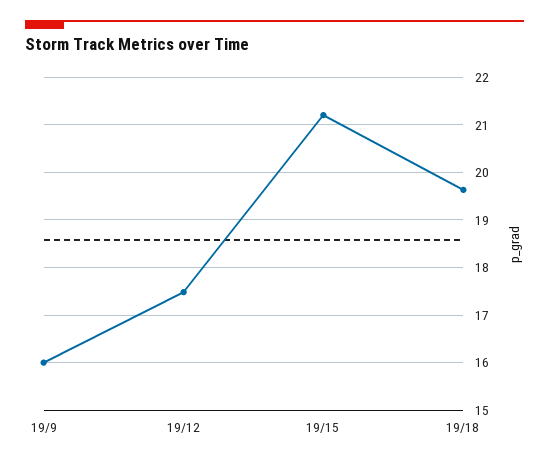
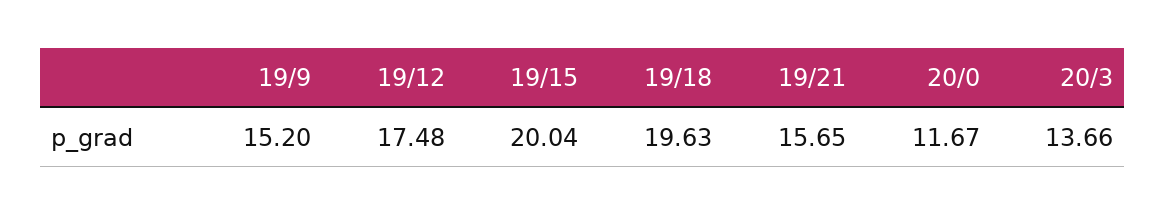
19/9: 16 -> 15.2
19/15: 21.2 -> 20.04
19/21: none -> 15.65
20/0: none -> 11.67
20/3: none -> 13.66

